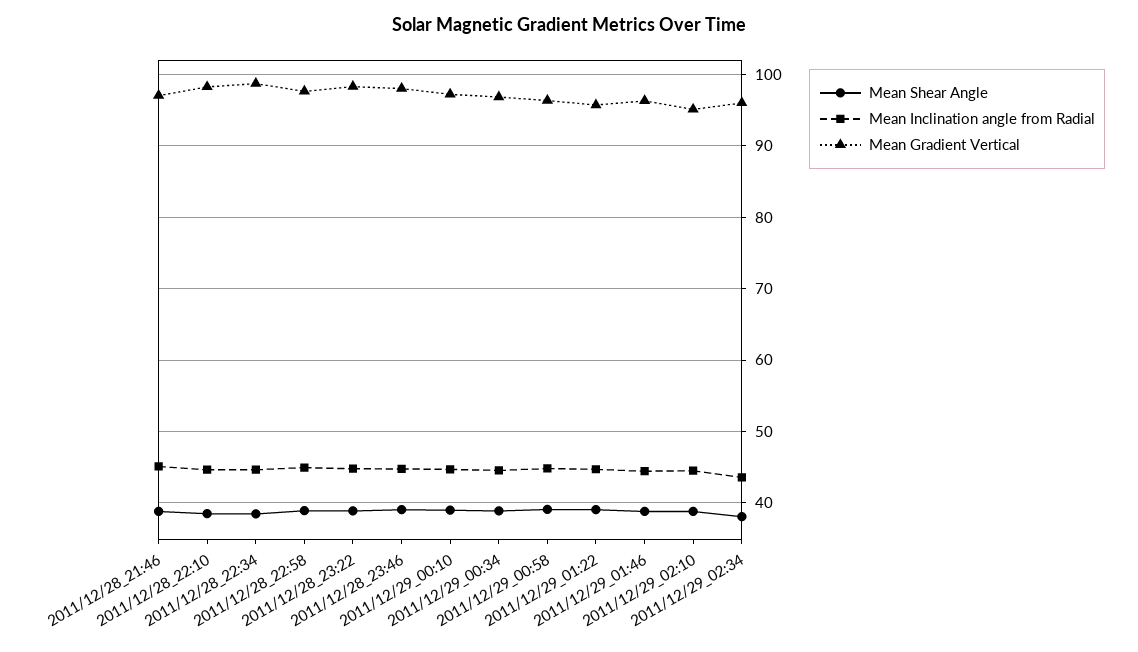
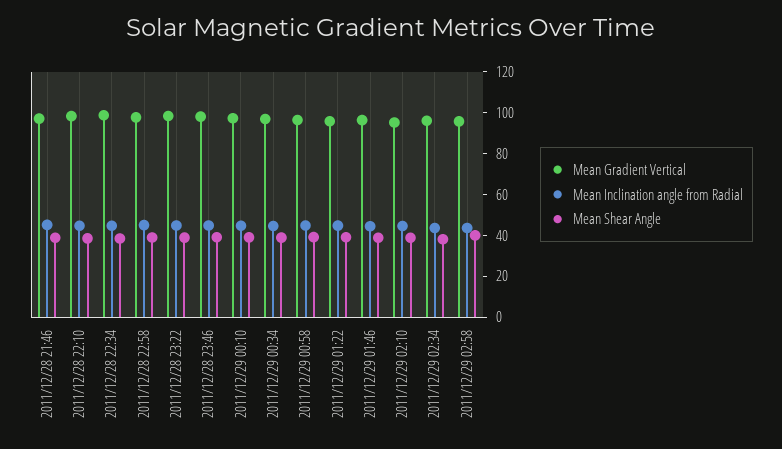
Mean Gradient Vertical, 2011/12/29 02:58: none -> 95
Mean Inclination angle from Radial, 2011/12/29 02:58: none -> 45
Mean Shear Angle, 2011/12/29 02:58: none -> 40

